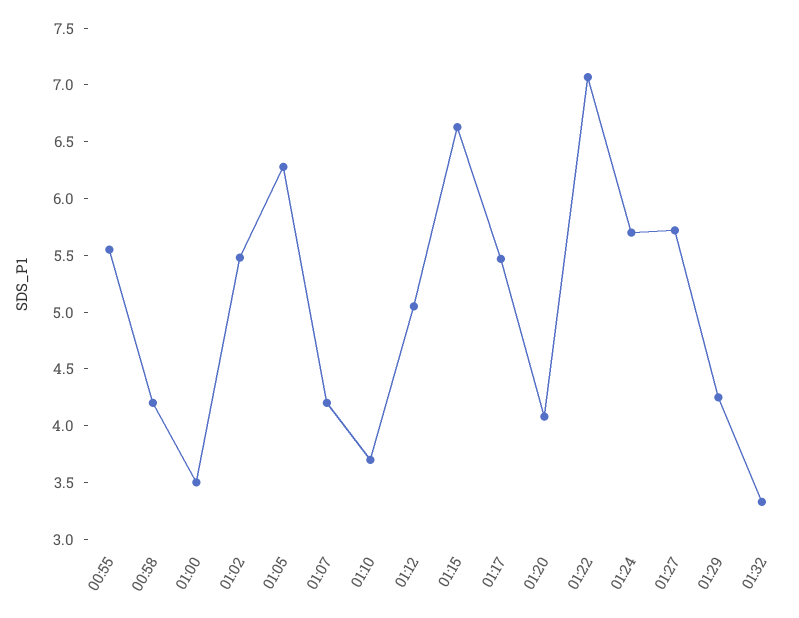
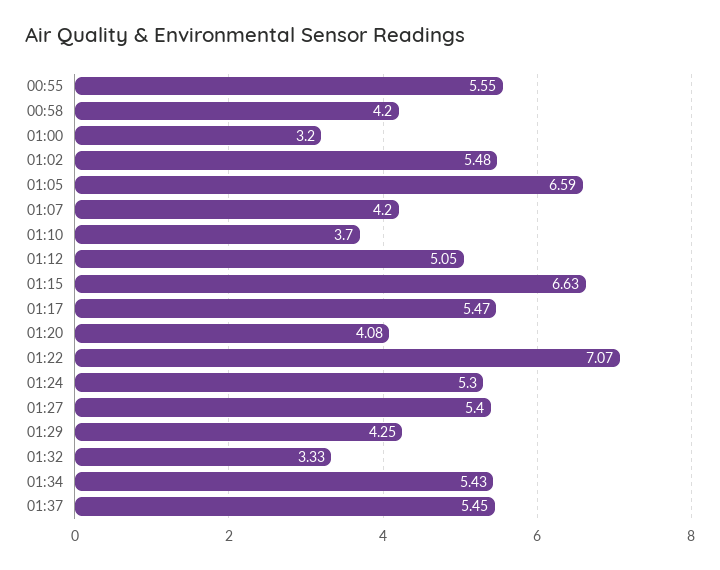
01:00: 3.5 -> 3.2
01:05: 6.3 -> 6.59
01:24: 5.7 -> 5.3
01:27: 5.7 -> 5.4
01:34: none -> 5.43
01:37: none -> 5.45

